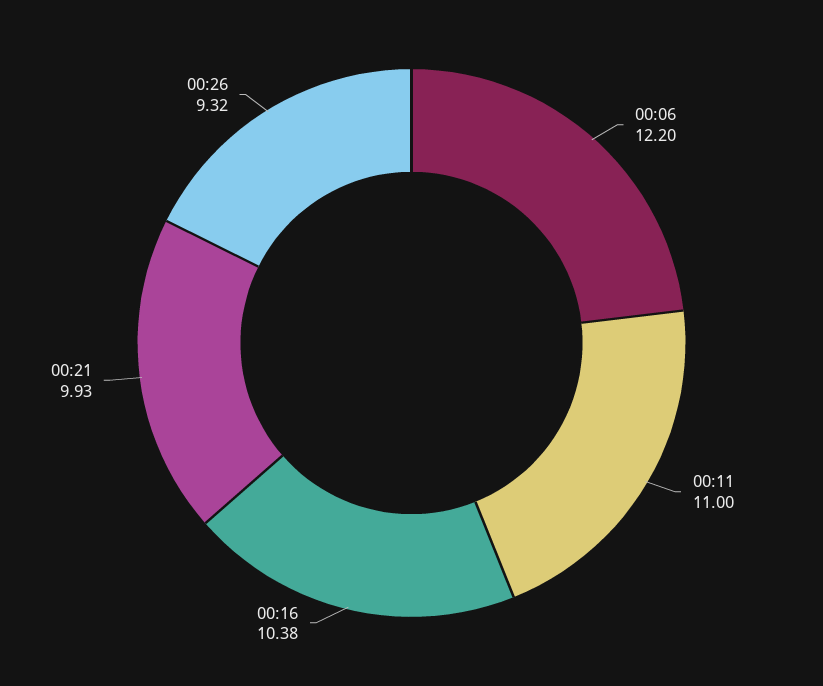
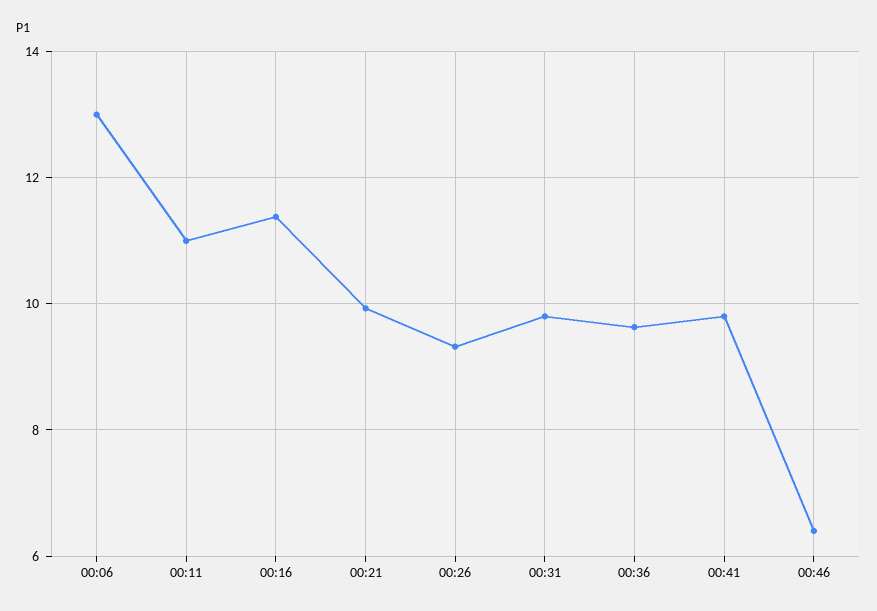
00:06: 12.2 -> 13
00:16: 10.38 -> 11.4
00:31: none -> 9.8
00:36: none -> 9.6
00:41: none -> 9.8
00:46: none -> 6.4

